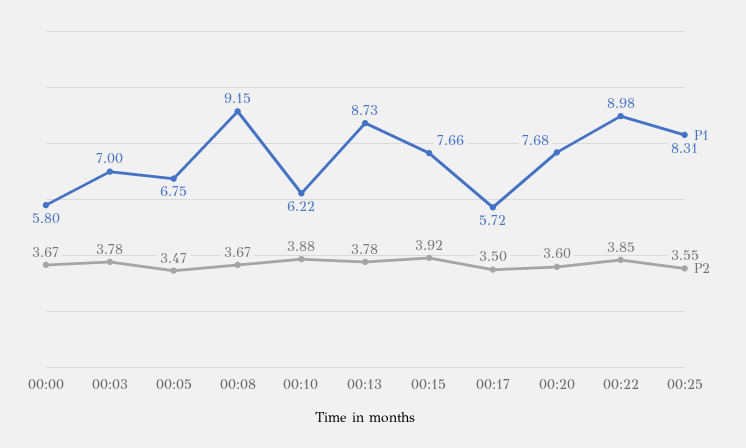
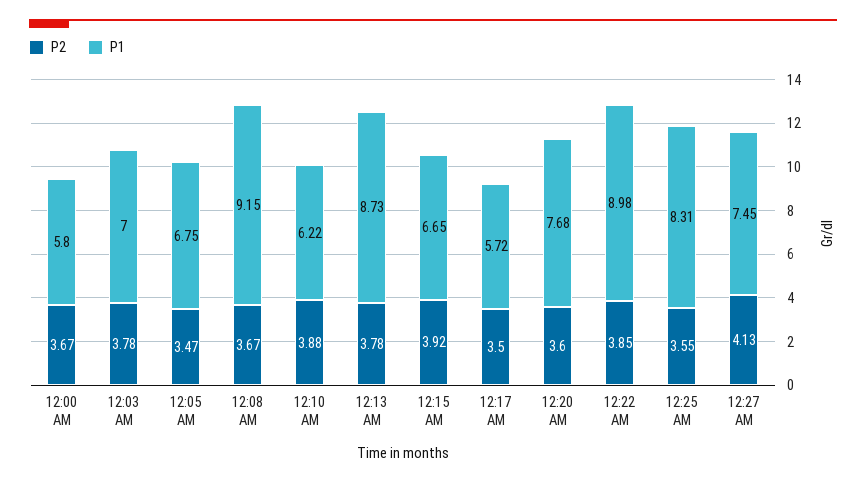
P1, 00:15: 7.66 -> 6.65
P2, 12:27 AM: none -> 4.13
P1, 12:27 AM: none -> 7.45

